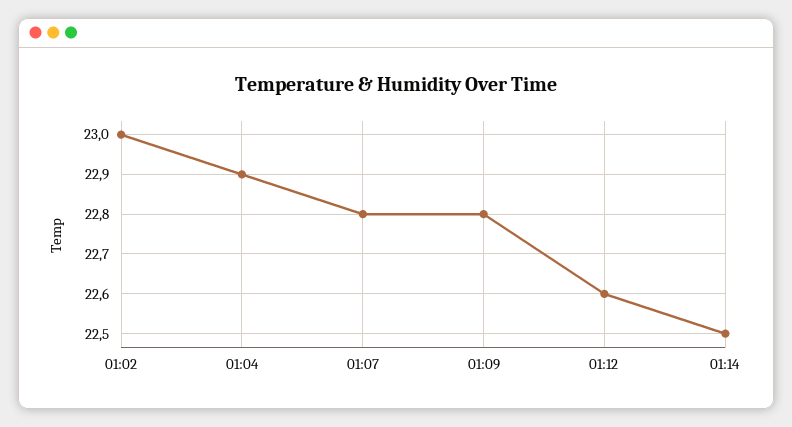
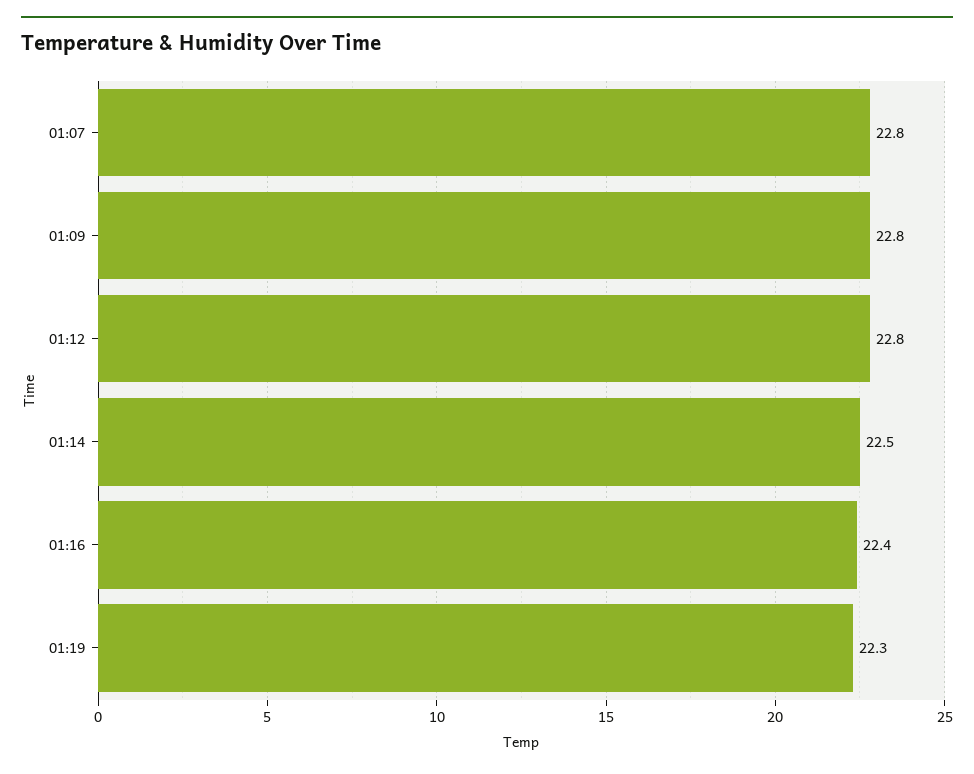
01:02: 23 -> none
01:04: 22.9 -> none
01:12: 22.6 -> 22.8
01:16: none -> 22.4
01:19: none -> 22.3

